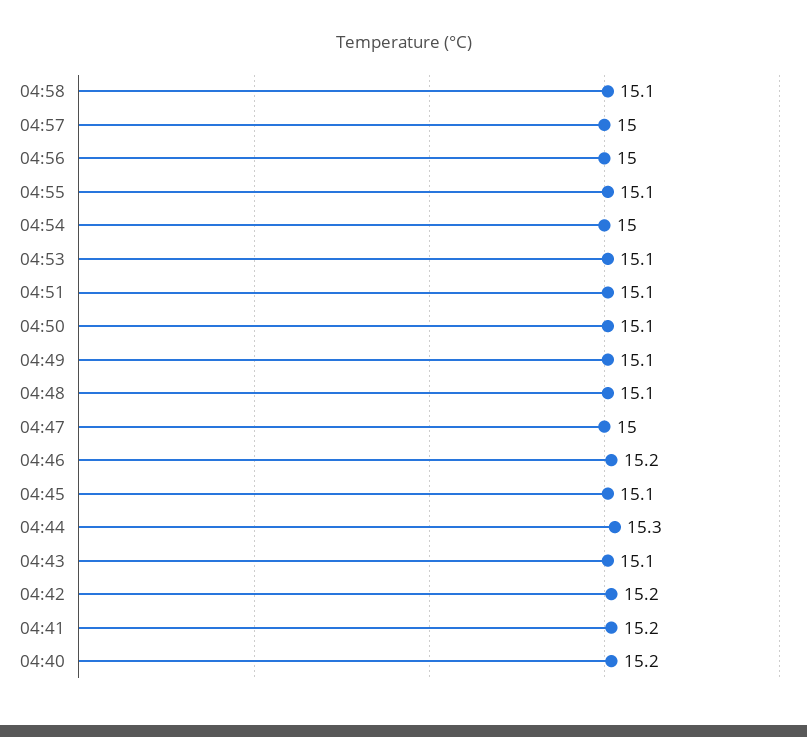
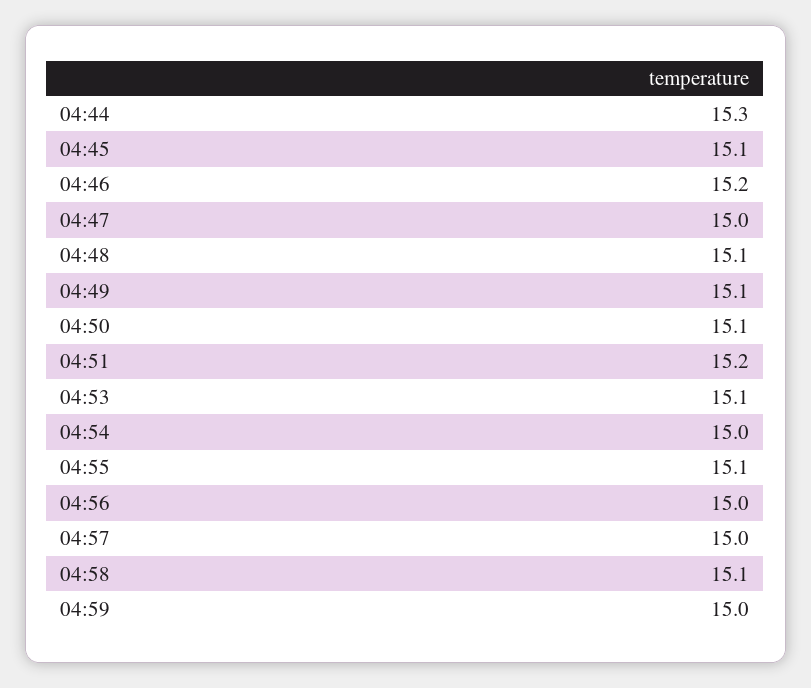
04:51: 15.1 -> 15.2
04:43: 15.1 -> none
04:42: 15.2 -> none
04:41: 15.2 -> none
04:40: 15.2 -> none
04:59: none -> 15

